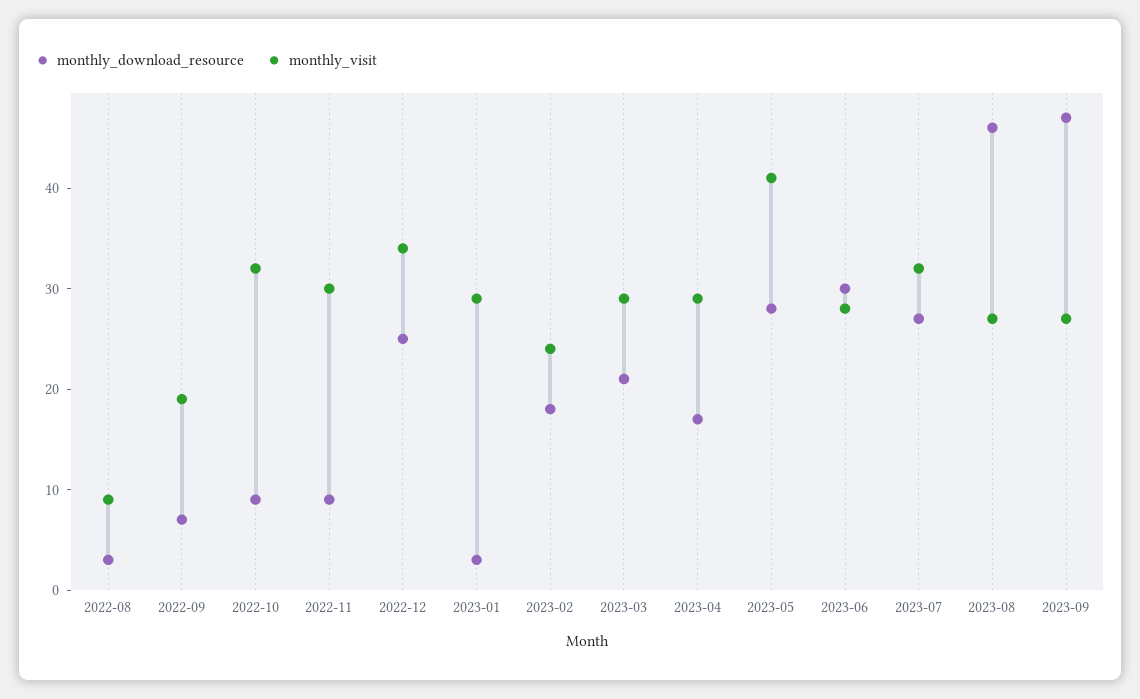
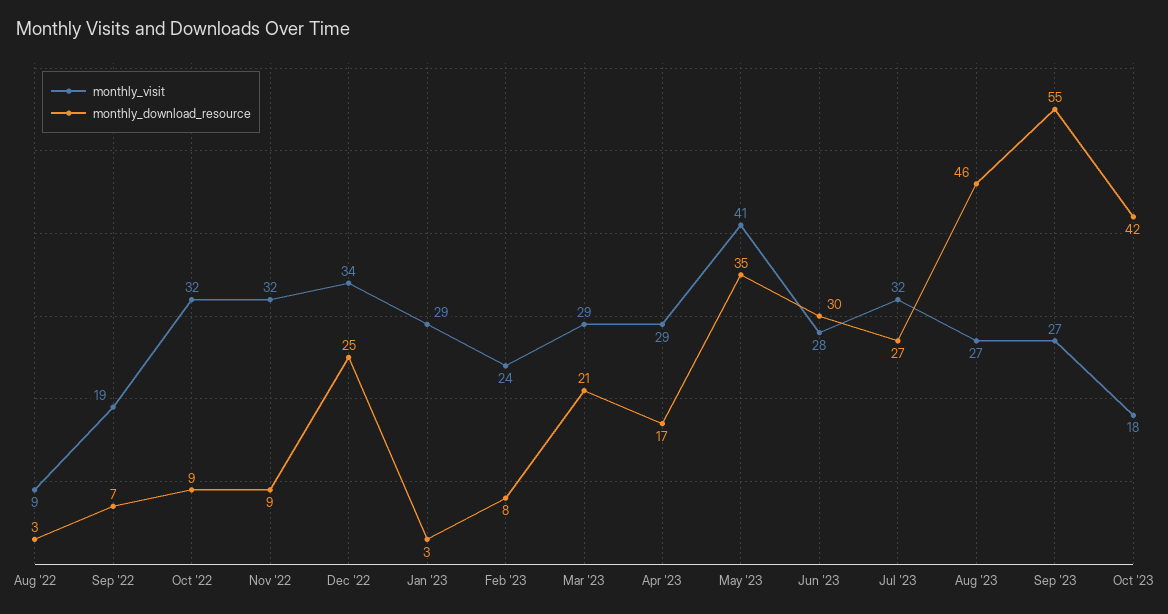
monthly_visit, 2022-11: 30 -> 32
monthly_download_resource, 2023-02: 18 -> 8
monthly_download_resource, 2023-05: 28 -> 35
monthly_download_resource, 2023-09: 47 -> 55
monthly_visit, Oct '23: none -> 18
monthly_download_resource, Oct '23: none -> 42

